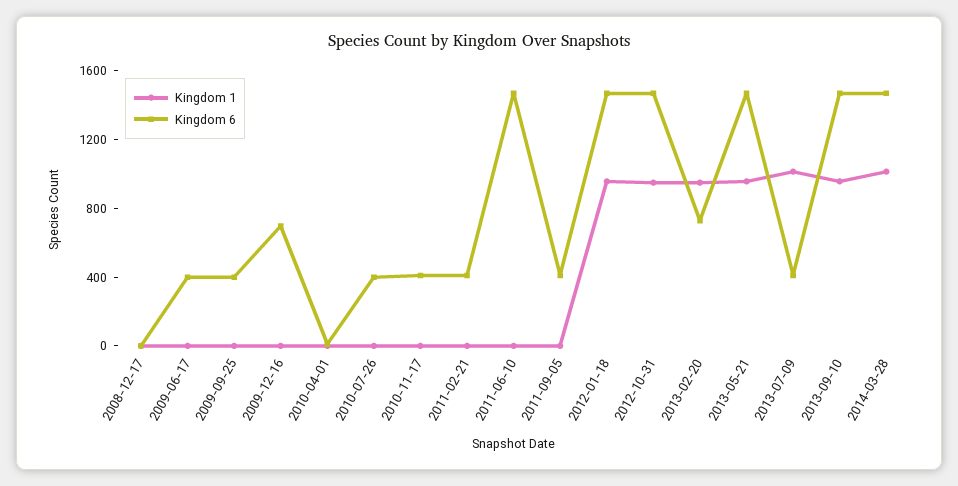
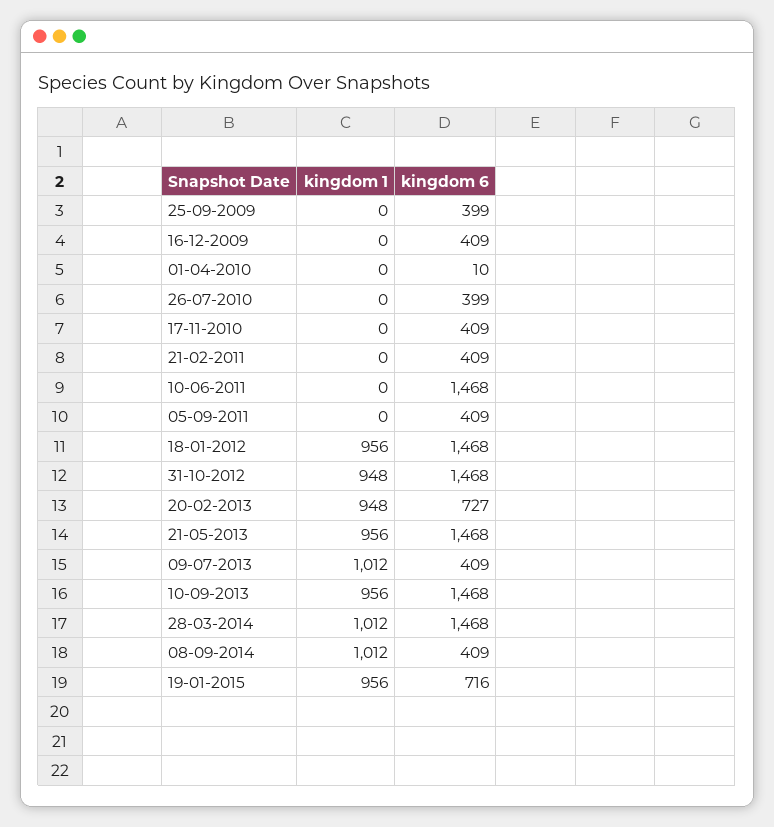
Kingdom 1, 2008-12-17: 0 -> none
Kingdom 6, 2008-12-17: 0 -> none
Kingdom 1, 2009-06-17: 0 -> none
Kingdom 6, 2009-06-17: 400 -> none
Kingdom 6, 2009-12-16: 700 -> 409
Kingdom 1, 08-09-2014: none -> 1012
Kingdom 6, 08-09-2014: none -> 409
Kingdom 1, 19-01-2015: none -> 956
Kingdom 6, 19-01-2015: none -> 716

